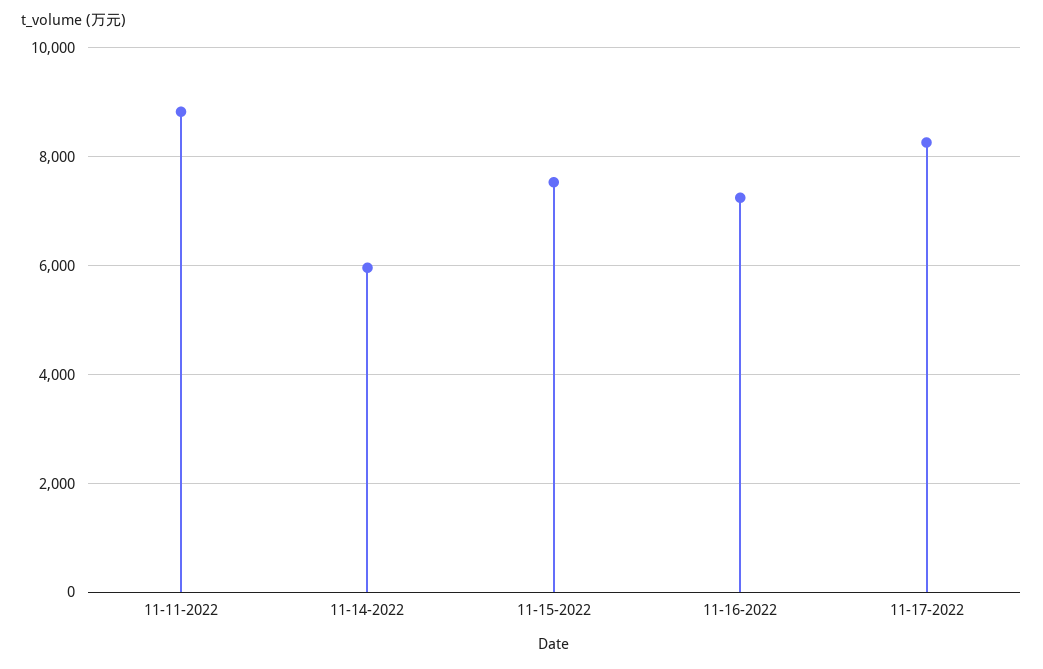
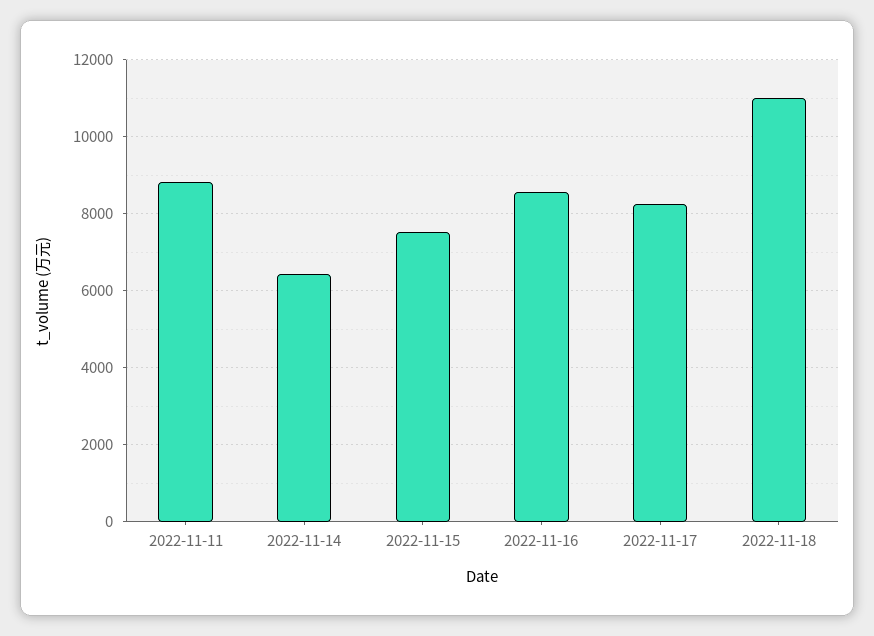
11-14-2022: 6000 -> 6400
11-16-2022: 7200 -> 8600
2022-11-18: none -> 11000

